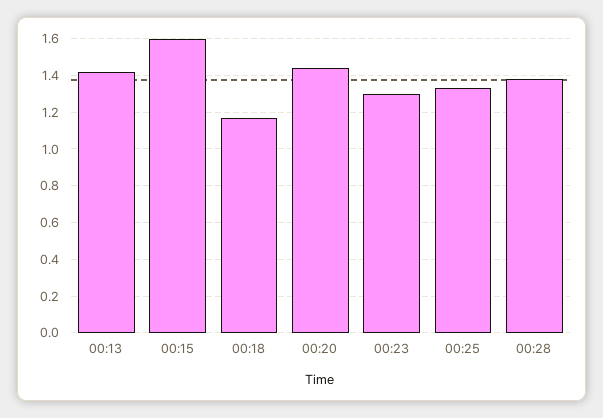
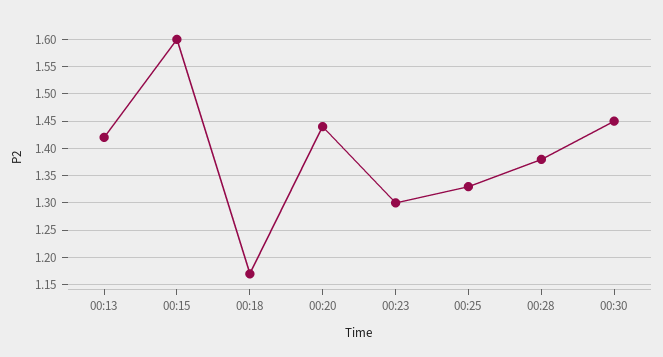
00:30: none -> 1.45

